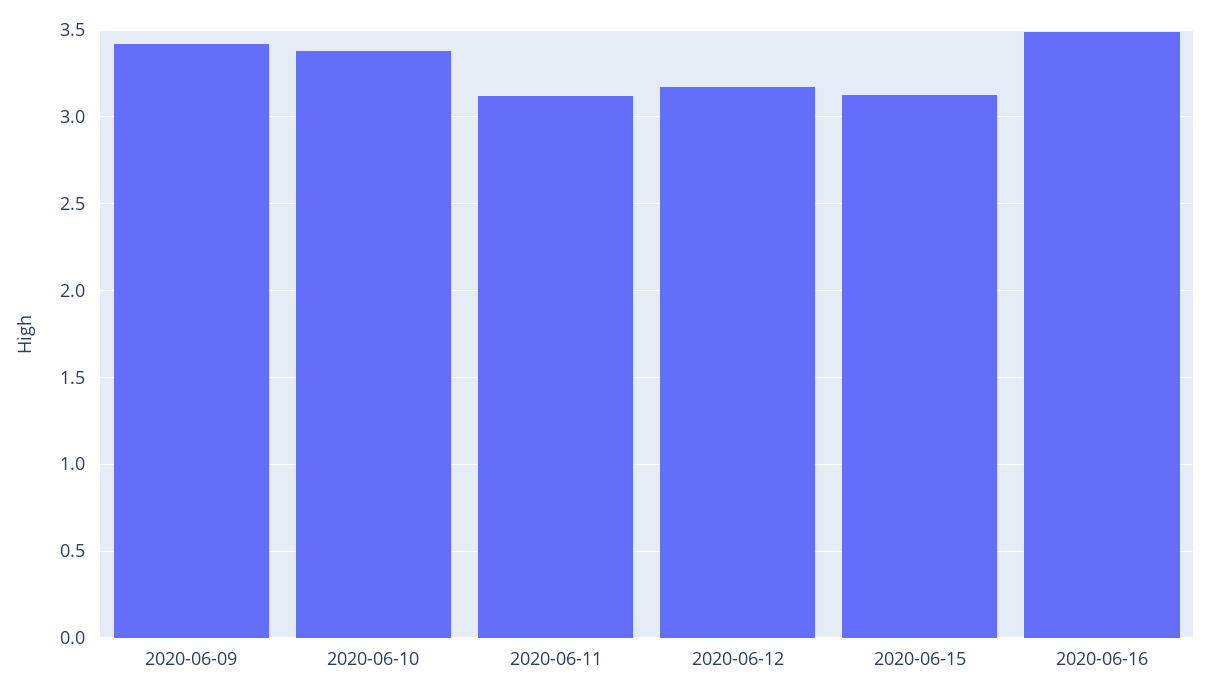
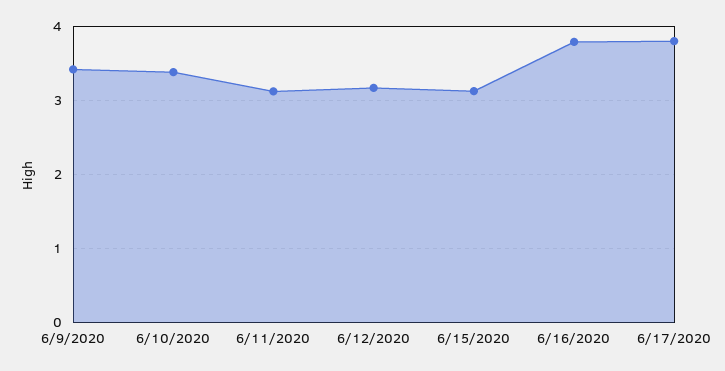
2020-06-16: 3.5 -> 3.8
6/17/2020: none -> 3.8

